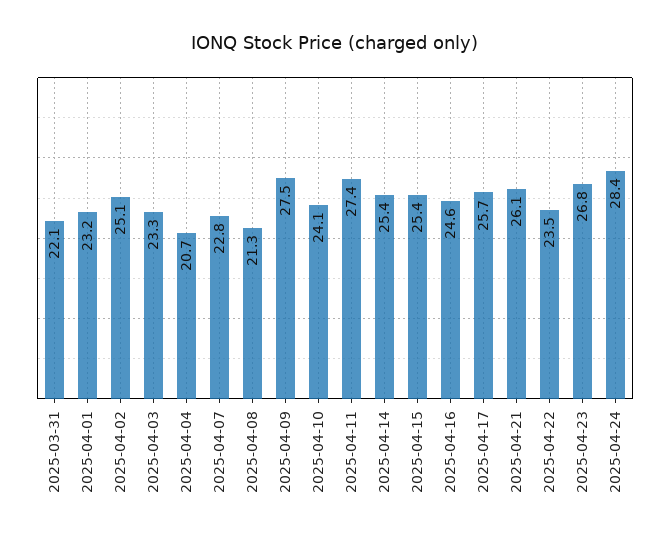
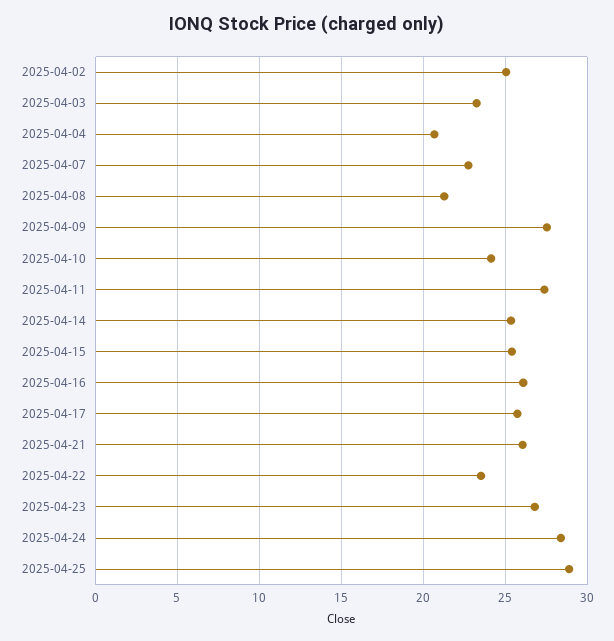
2025-03-31: 22.1 -> none
2025-04-01: 23.2 -> none
2025-04-16: 24.6 -> 26
2025-04-25: none -> 29

